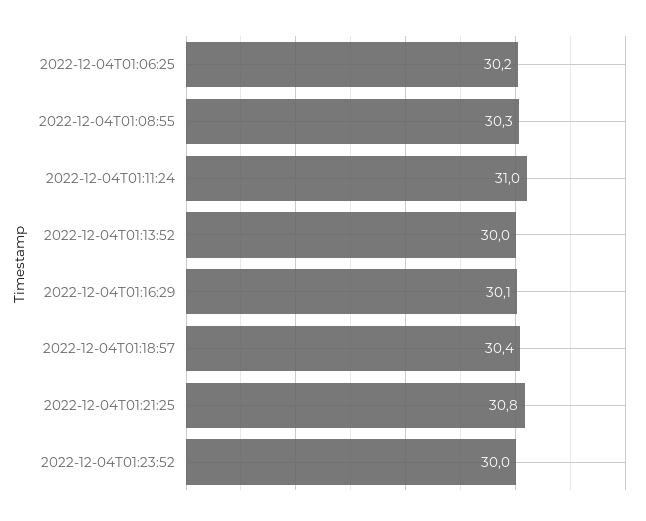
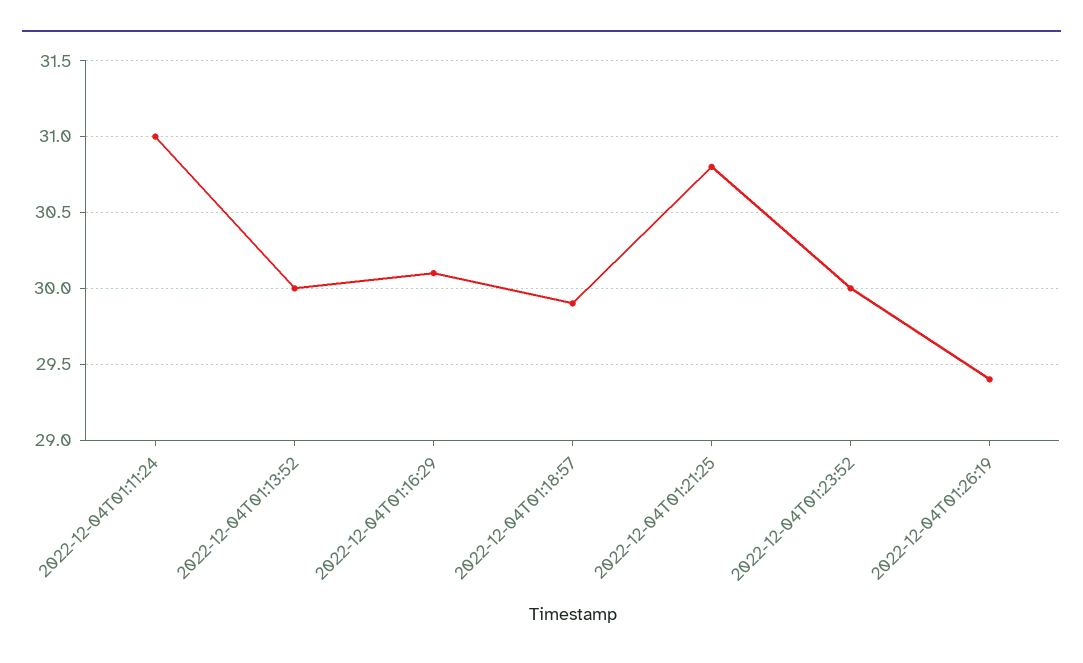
2022-12-04T01:06:25: 30.2 -> none
2022-12-04T01:08:55: 30.3 -> none
2022-12-04T01:18:57: 30.4 -> 29.9
2022-12-04T01:26:19: none -> 29.4

